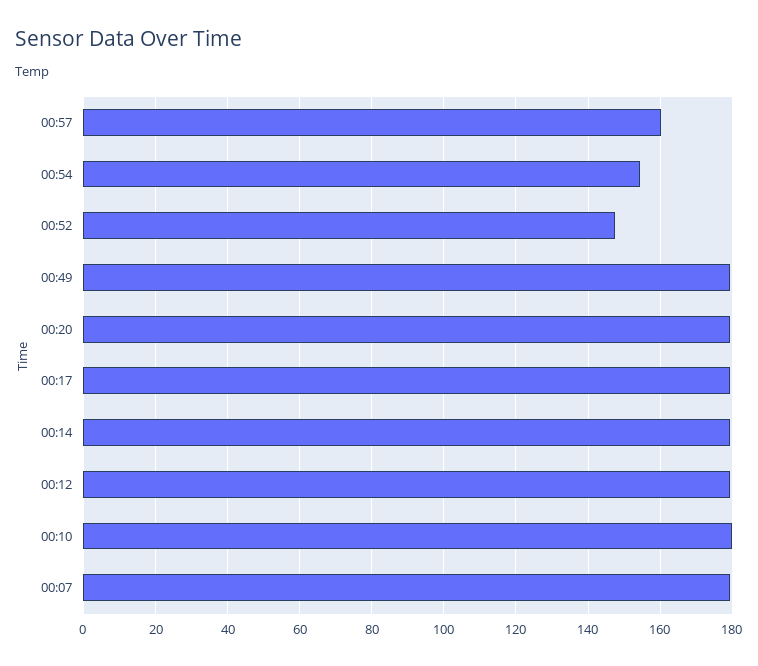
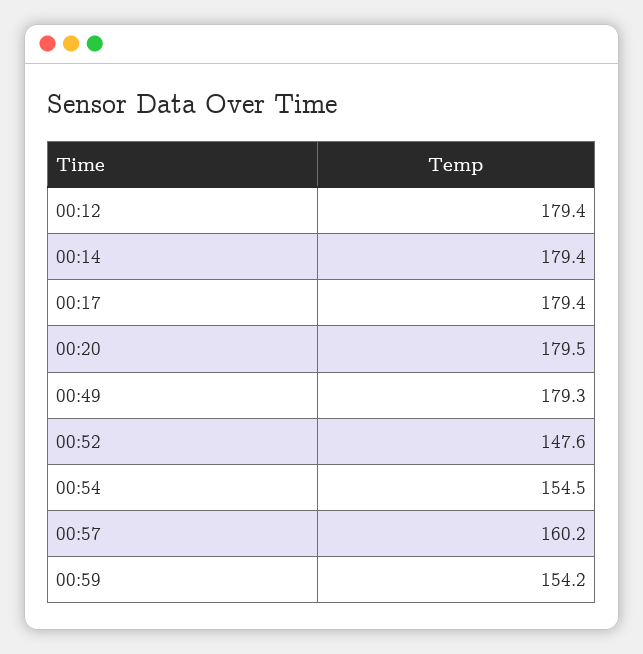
00:10: 180 -> none
00:07: 180 -> none
00:59: none -> 154.2

